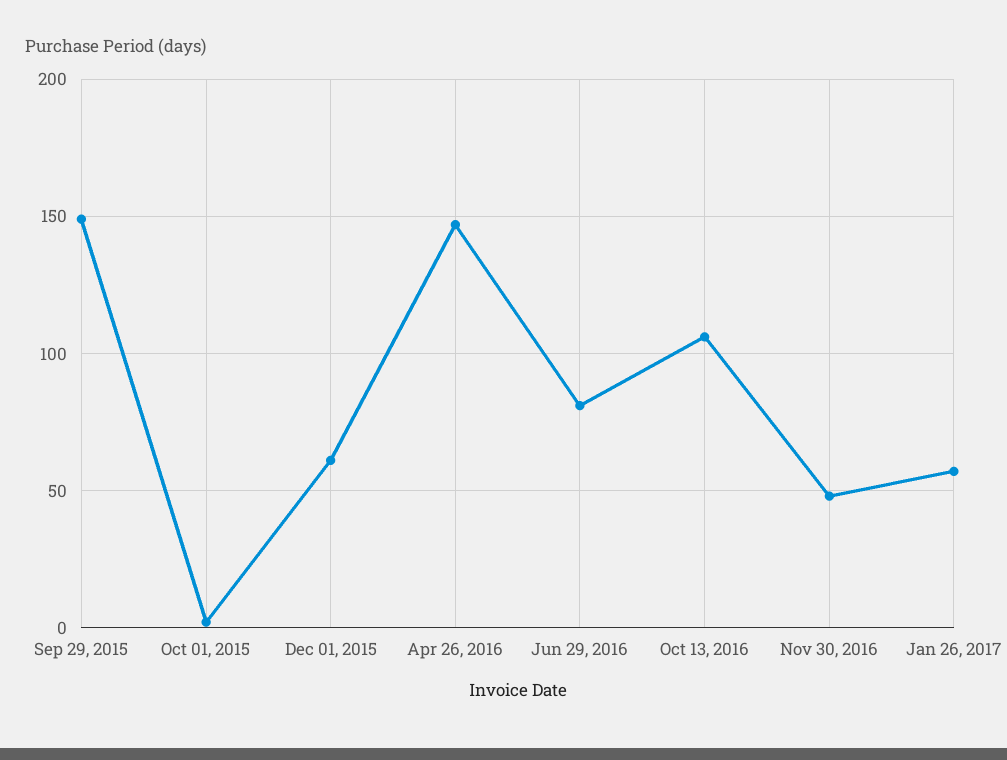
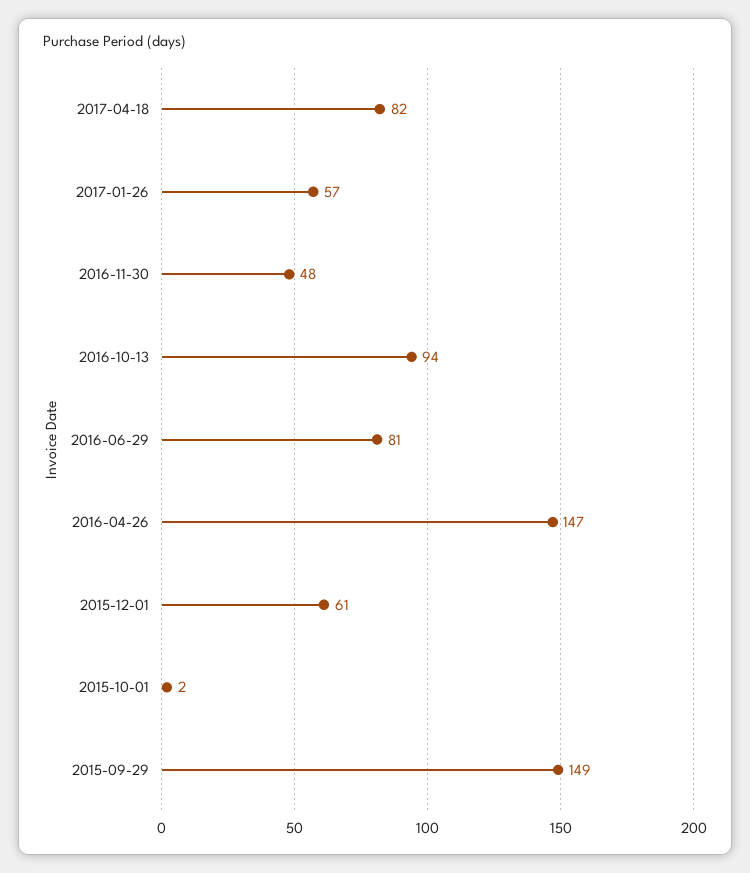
Oct 13, 2016: 105 -> 94
2017-04-18: none -> 82

